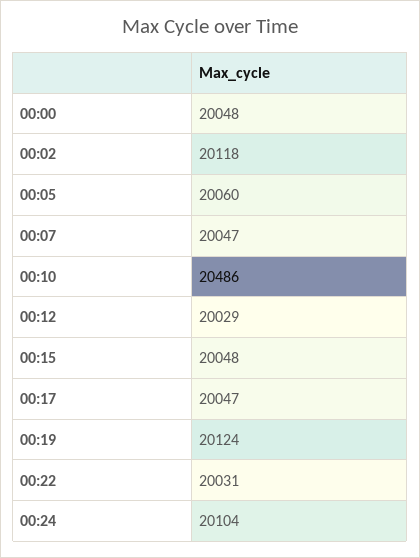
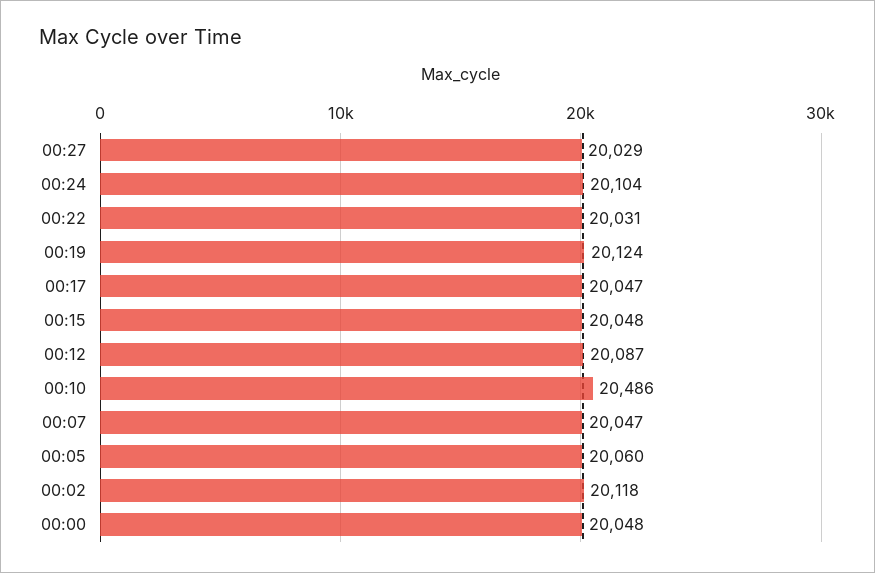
00:12: 20029 -> 20087
00:27: none -> 20029

